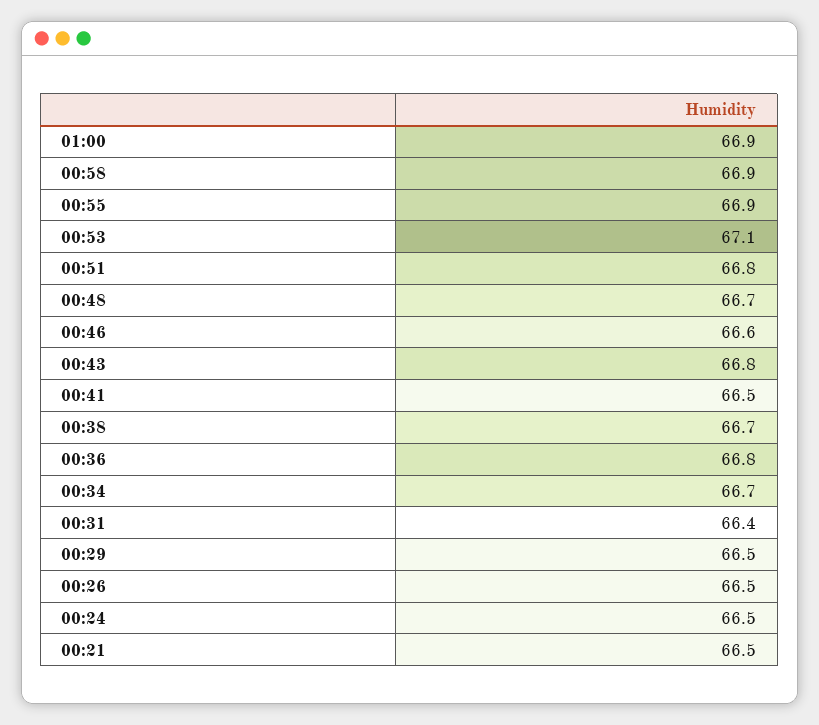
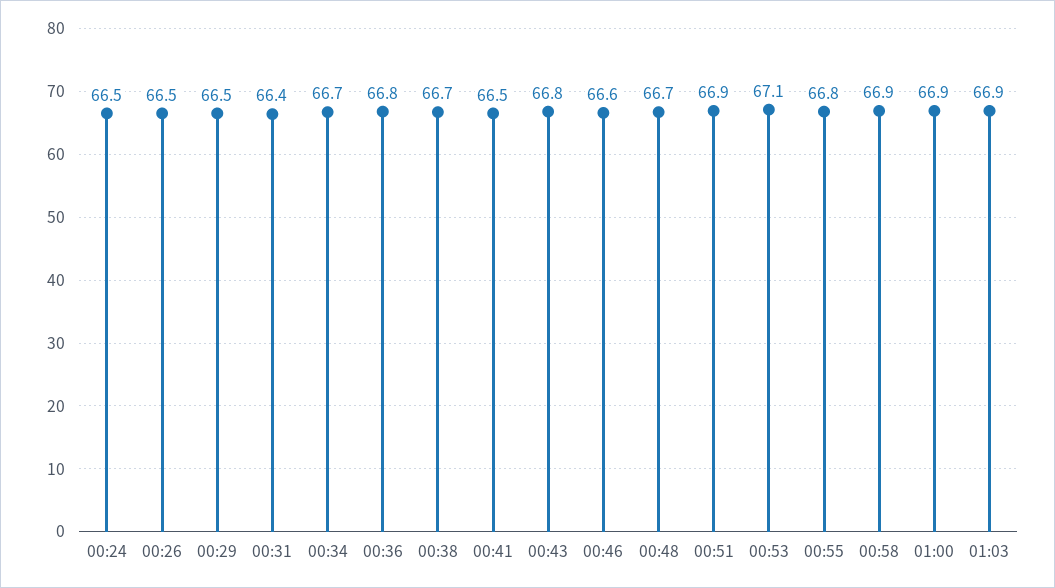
00:55: 66.9 -> 66.8
00:51: 66.8 -> 66.9
00:21: 66.5 -> none
01:03: none -> 66.9

